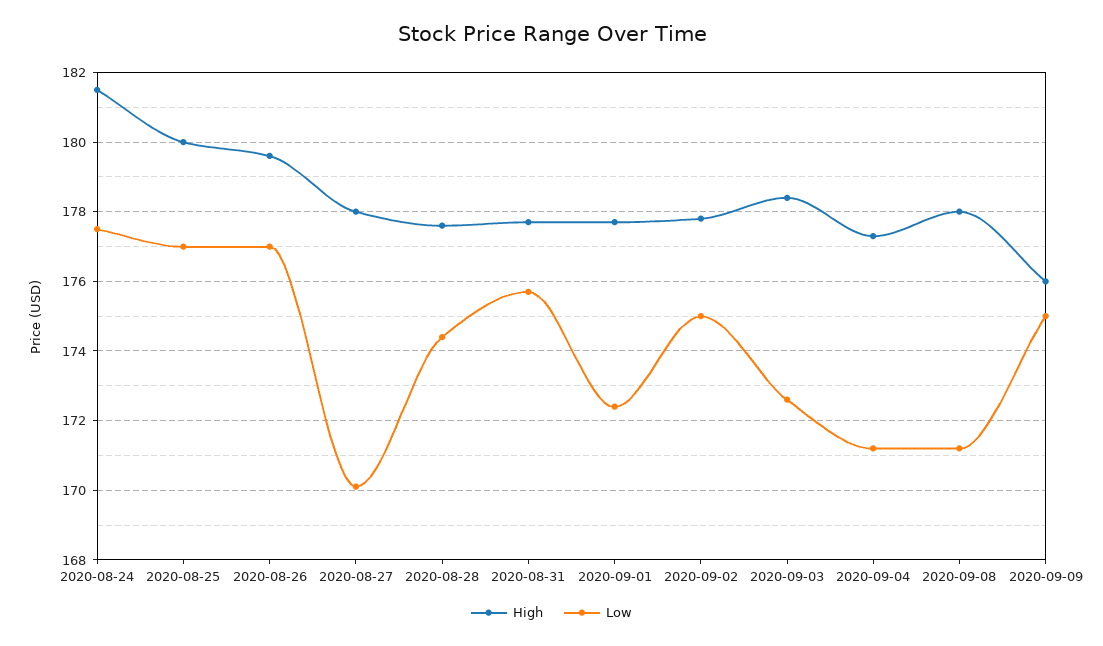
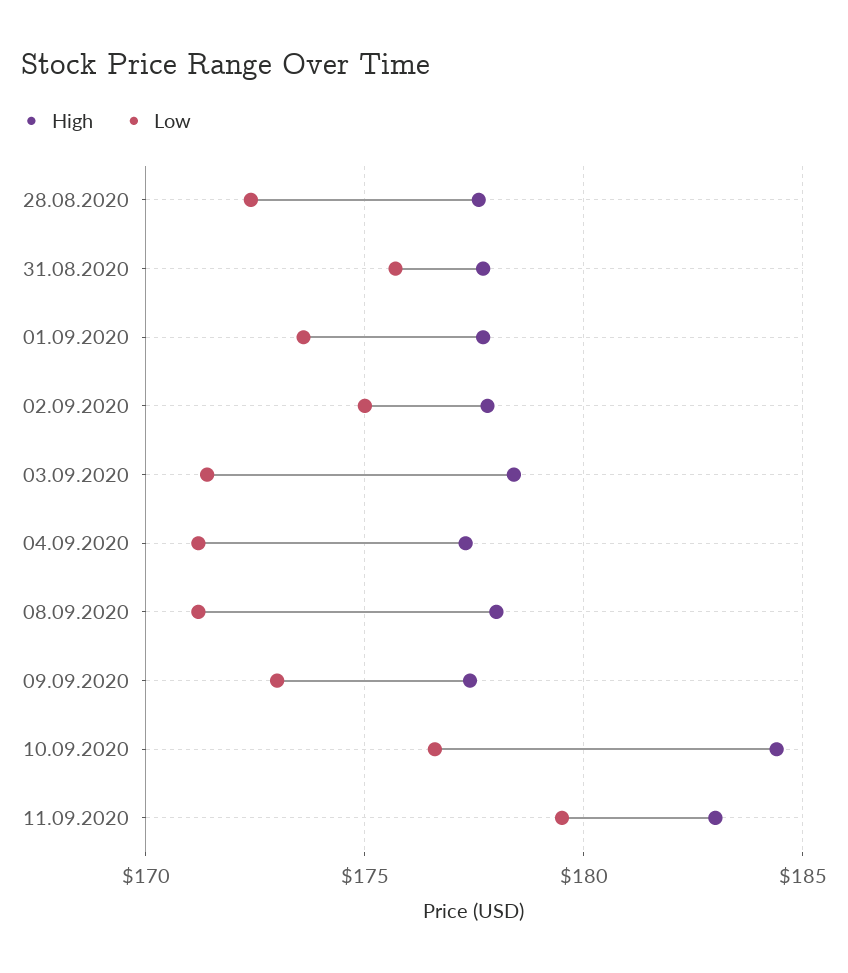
High, 2020-08-24: 181.5 -> none
Low, 2020-08-24: 177.5 -> none
High, 2020-08-25: 180 -> none
Low, 2020-08-25: 177 -> none
High, 2020-08-26: 179.5 -> none
Low, 2020-08-26: 177 -> none
High, 2020-08-27: 178 -> none
Low, 2020-08-27: 170 -> none
Low, 2020-08-28: 174.5 -> 172.5
Low, 2020-09-01: 172.5 -> 173.5
Low, 2020-09-03: 172.5 -> 171.5
High, 2020-09-09: 176 -> 177.5
Low, 2020-09-09: 175 -> 173
High, 10.09.2020: none -> 184.5
Low, 10.09.2020: none -> 176.5
High, 11.09.2020: none -> 183
Low, 11.09.2020: none -> 179.5

